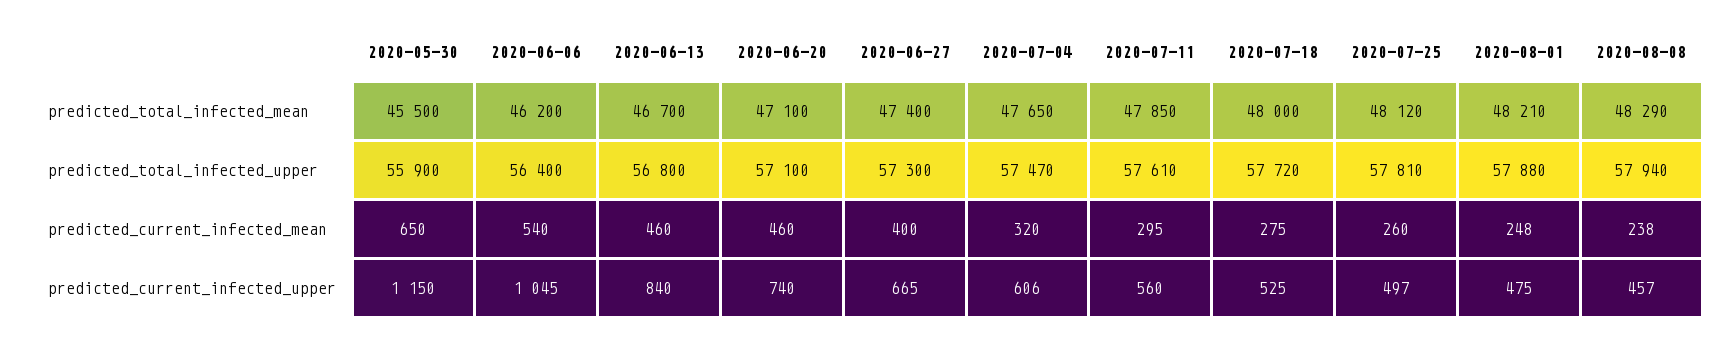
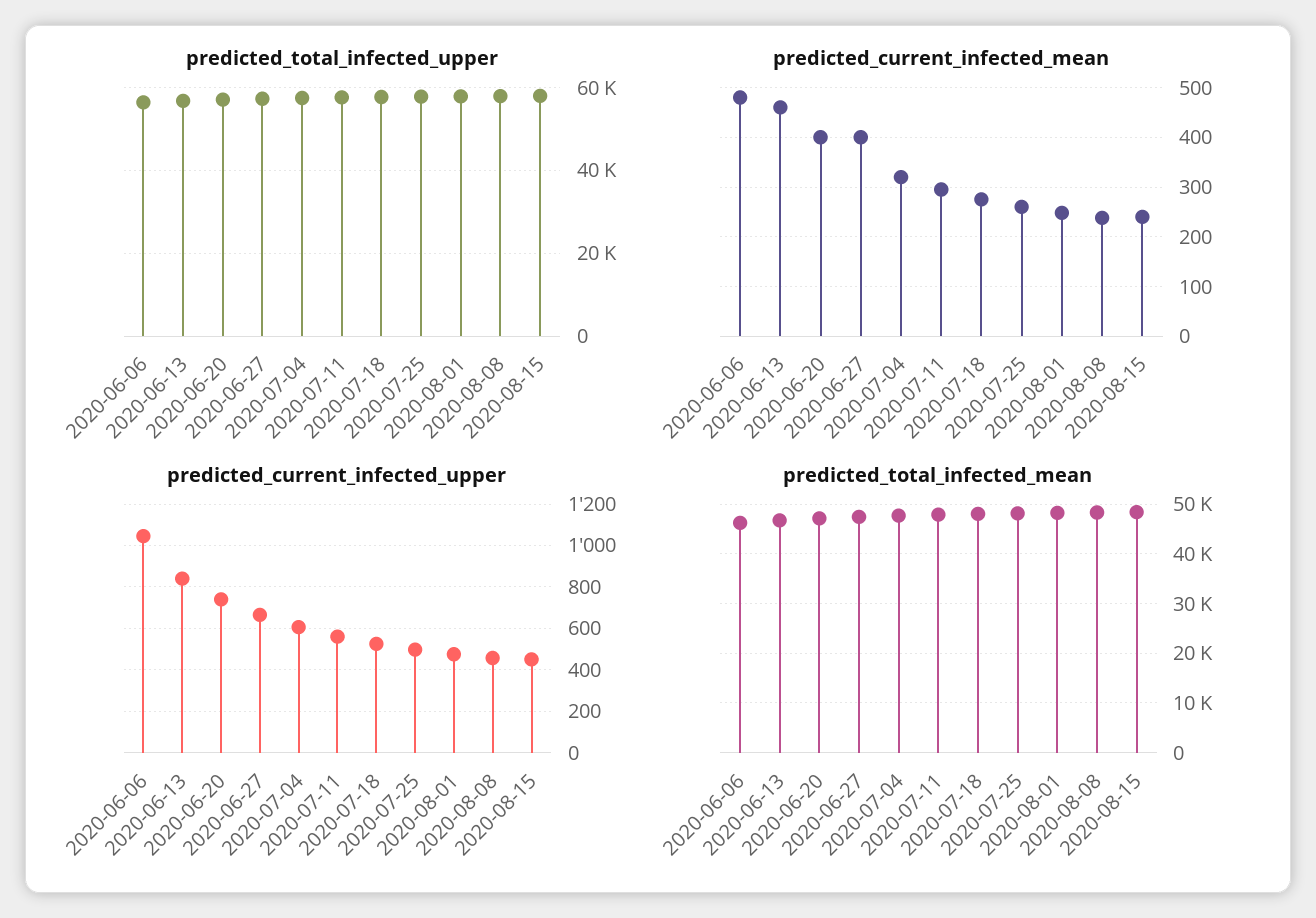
predicted_total_infected_mean, 2020-05-30: 45500 -> none
predicted_total_infected_upper, 2020-05-30: 55900 -> none
predicted_current_infected_mean, 2020-05-30: 650 -> none
predicted_current_infected_mean, 2020-06-06: 540 -> 480
predicted_current_infected_mean, 2020-06-20: 460 -> 400
predicted_current_infected_upper, 2020-05-30: 1150 -> none
predicted_total_infected_upper, 2020-08-15: none -> 58000
predicted_current_infected_mean, 2020-08-15: none -> 240
predicted_current_infected_upper, 2020-08-15: none -> 450
predicted_total_infected_mean, 2020-08-15: none -> 48000

